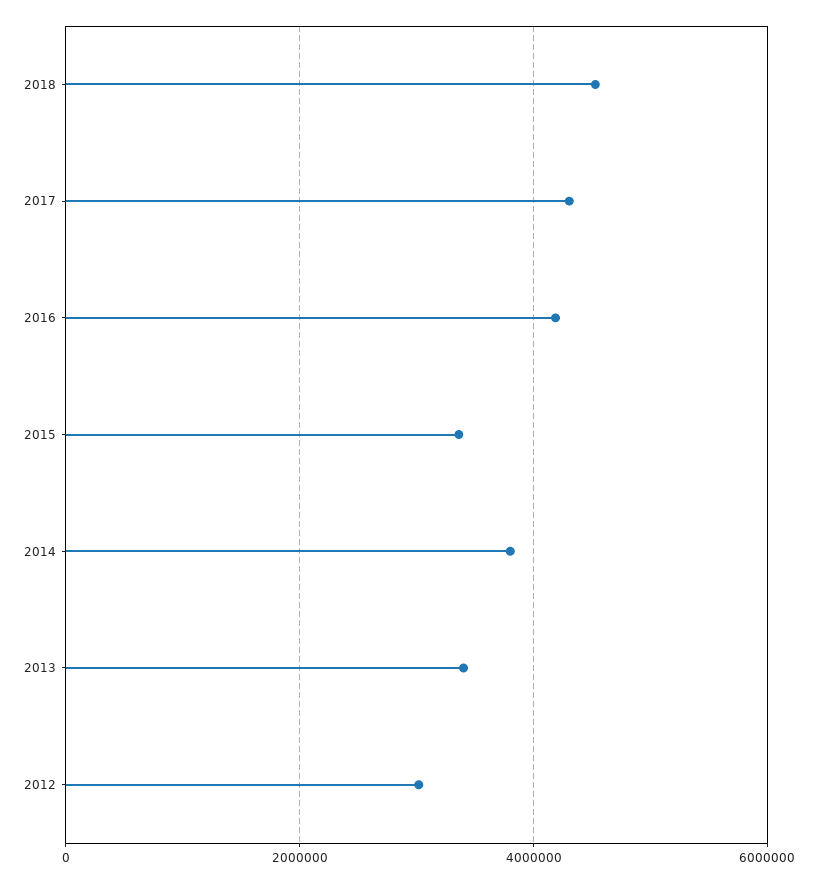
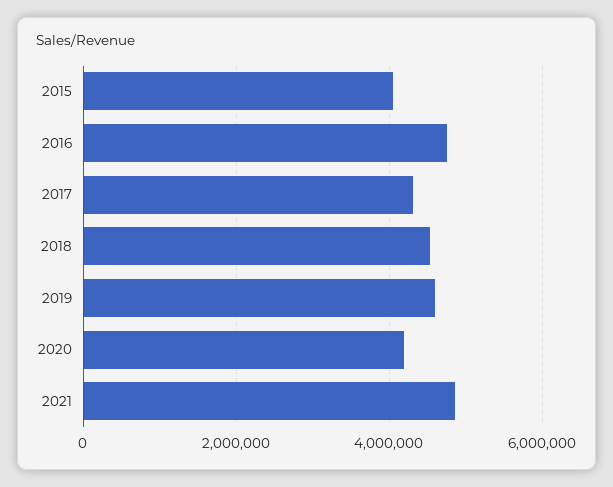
2016: 4200000 -> 4800000
2015: 3400000 -> 4000000
2014: 3800000 -> none
2013: 3400000 -> none
2012: 3000000 -> none
2019: none -> 4600000
2020: none -> 4200000
2021: none -> 4800000

